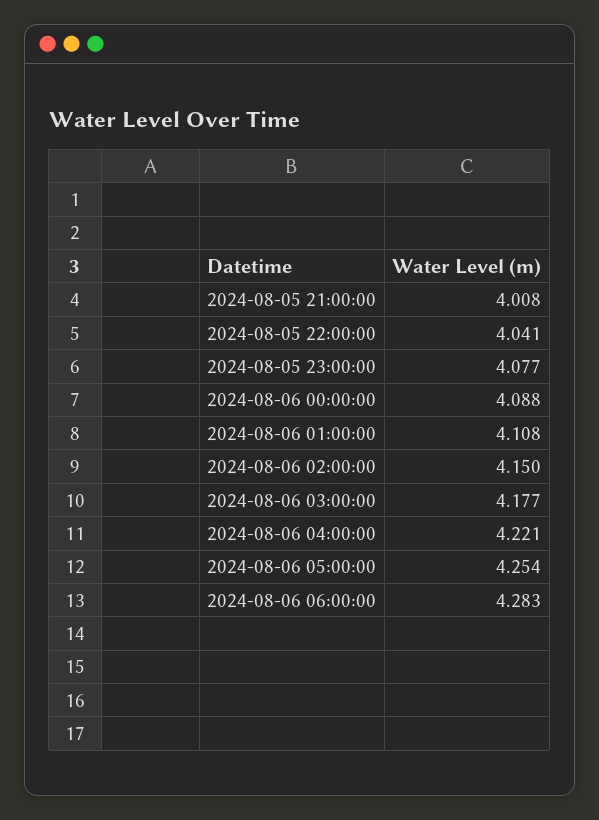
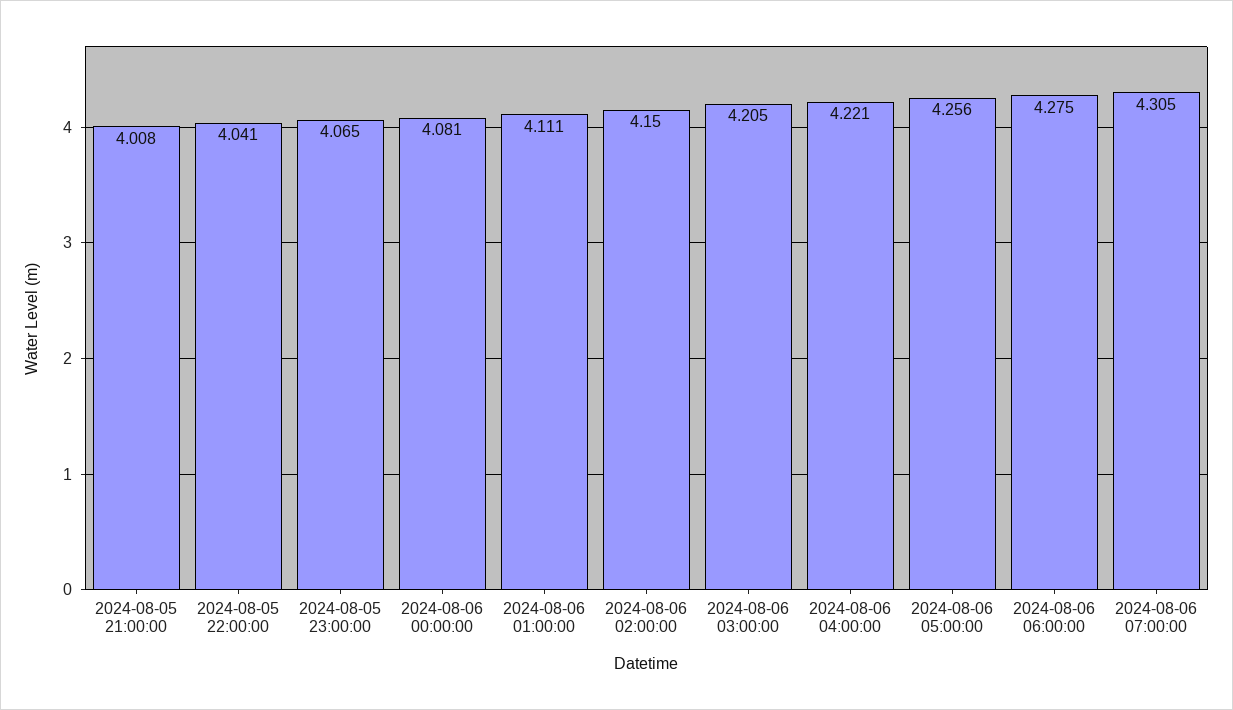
2024-08-05 23:00:00: 4.077 -> 4.065
2024-08-06 00:00:00: 4.088 -> 4.081
2024-08-06 01:00:00: 4.108 -> 4.111
2024-08-06 03:00:00: 4.177 -> 4.205
2024-08-06 05:00:00: 4.254 -> 4.256
2024-08-06 06:00:00: 4.283 -> 4.275
2024-08-06 07:00:00: none -> 4.305

